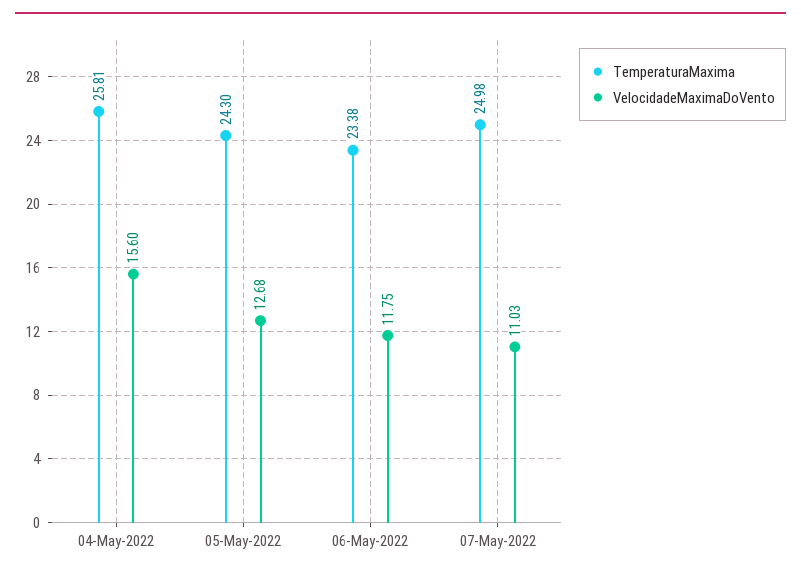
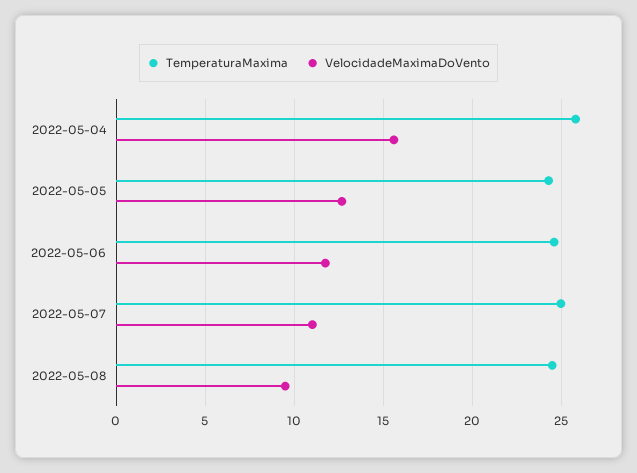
TemperaturaMaxima, 06-May-2022: 23.38 -> 24.5
TemperaturaMaxima, 2022-05-08: none -> 24.5
VelocidadeMaximaDoVento, 2022-05-08: none -> 9.5

